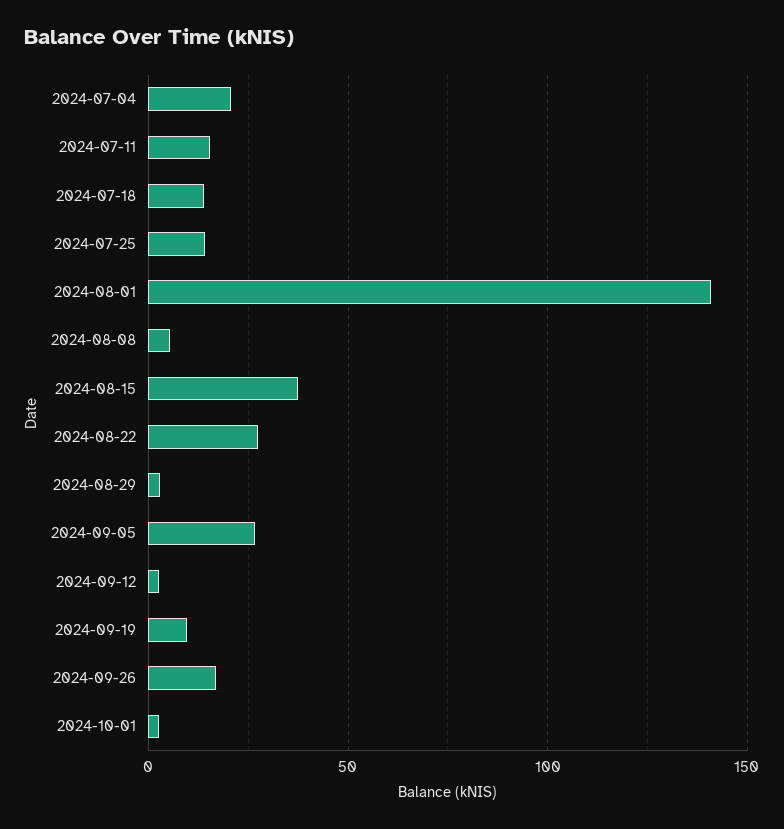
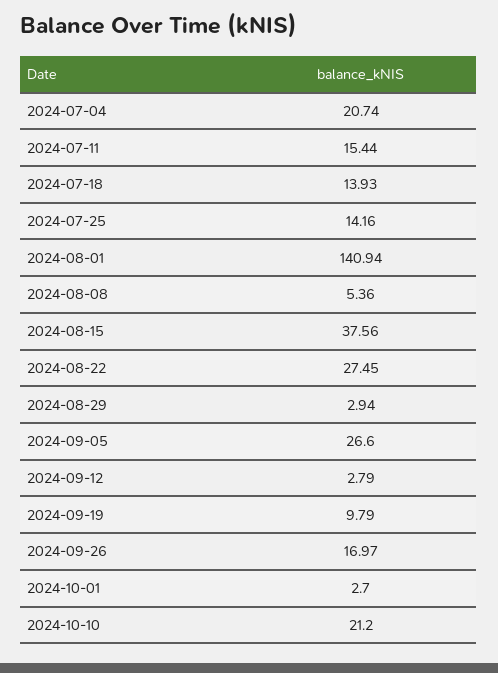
2024-10-10: none -> 21.2

